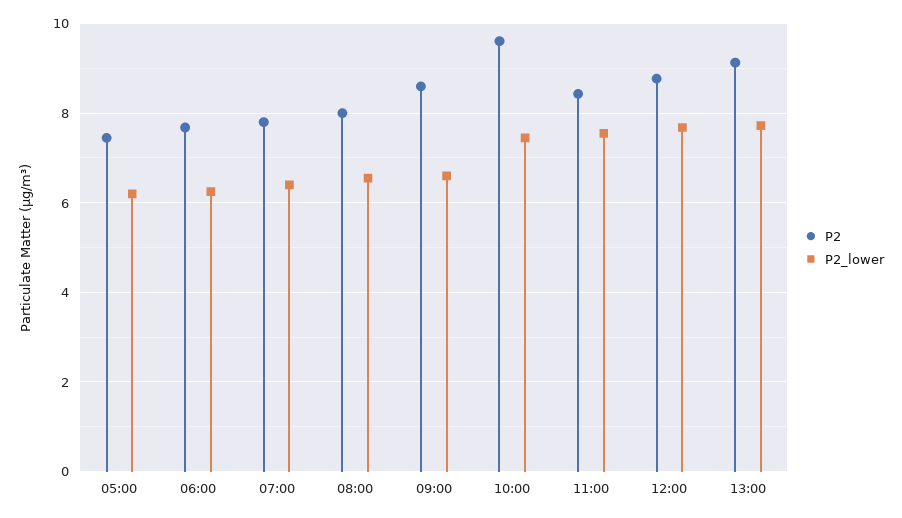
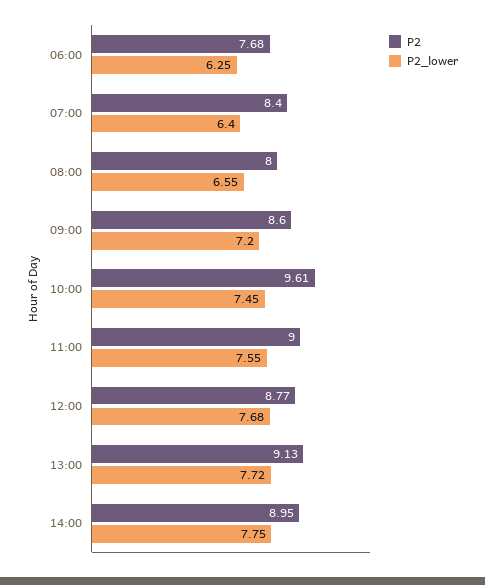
P2, 05:00: 7.4 -> none
P2_lower, 05:00: 6.2 -> none
P2, 07:00: 7.8 -> 8.4
P2_lower, 09:00: 6.6 -> 7.2
P2, 11:00: 8.4 -> 9
P2, 14:00: none -> 8.95
P2_lower, 14:00: none -> 7.75

